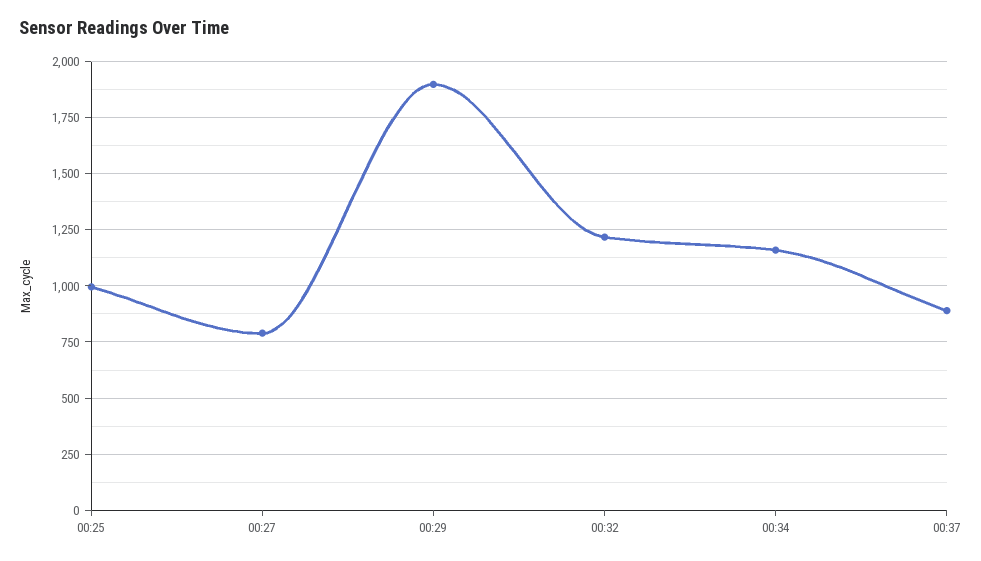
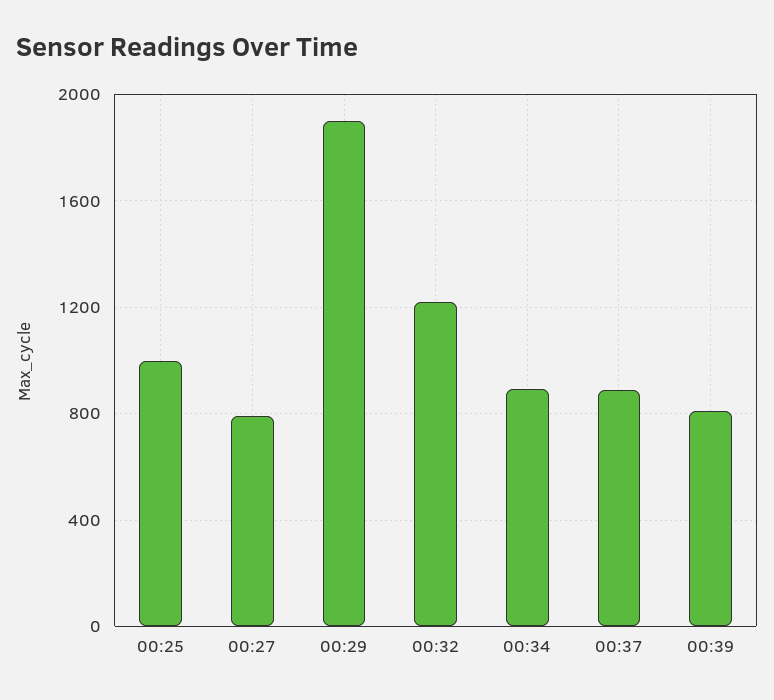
00:34: 1150 -> 900
00:39: none -> 800

